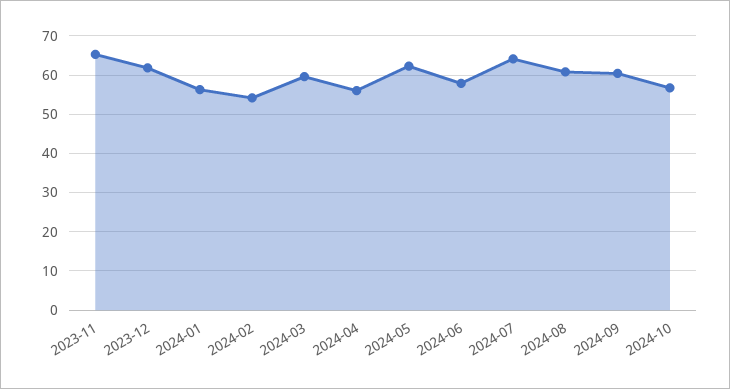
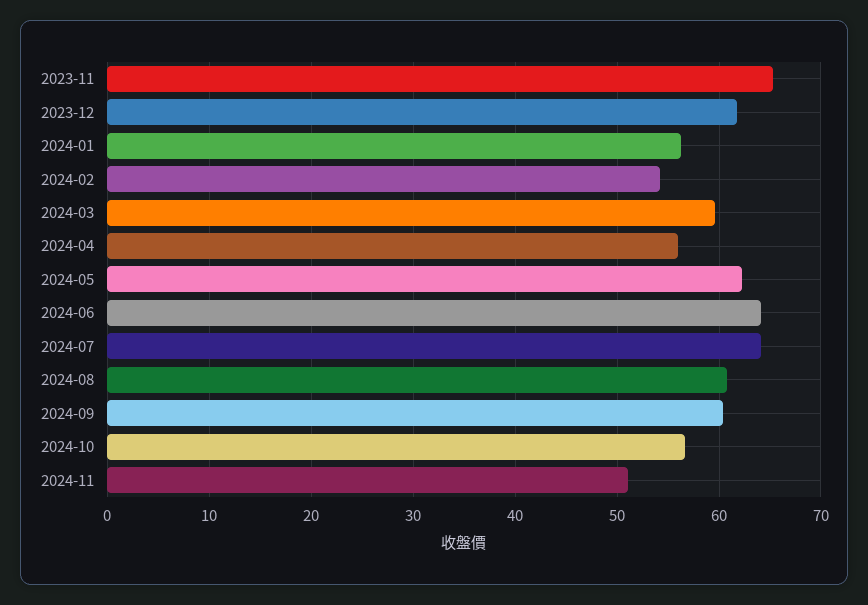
2024-06: 58 -> 64
2024-11: none -> 51

